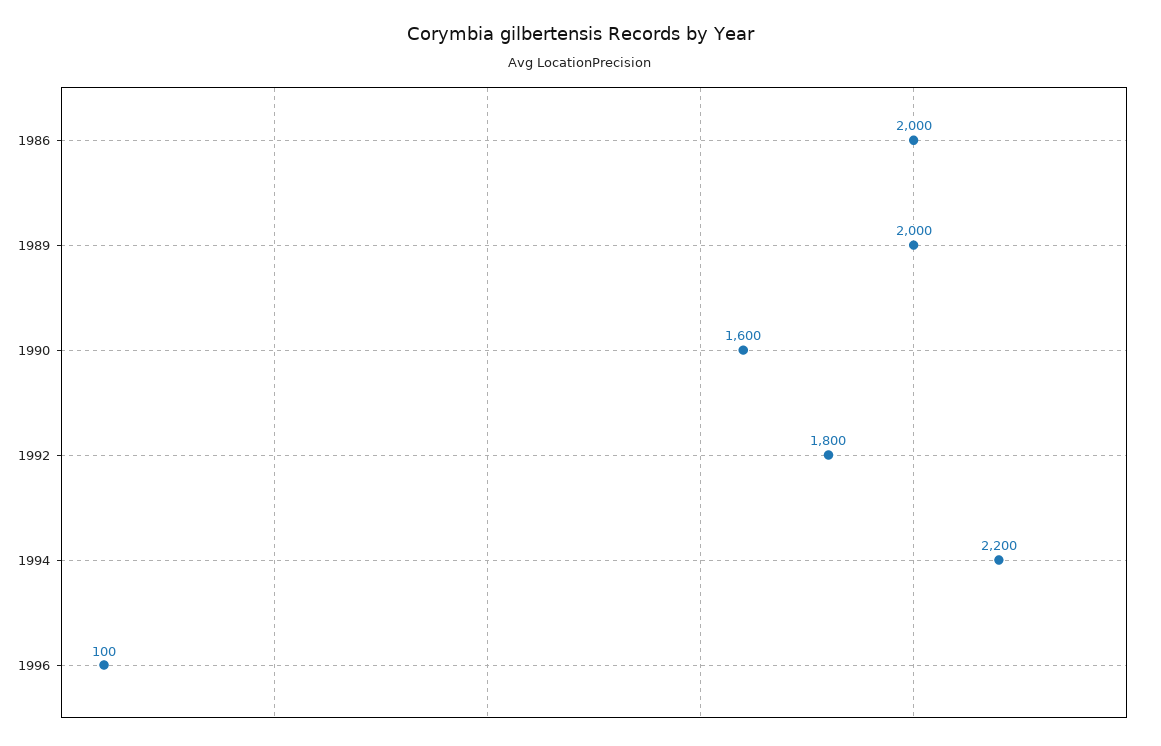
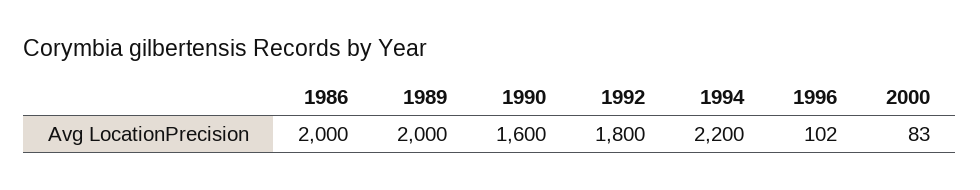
1996: 100 -> 102
2000: none -> 83

